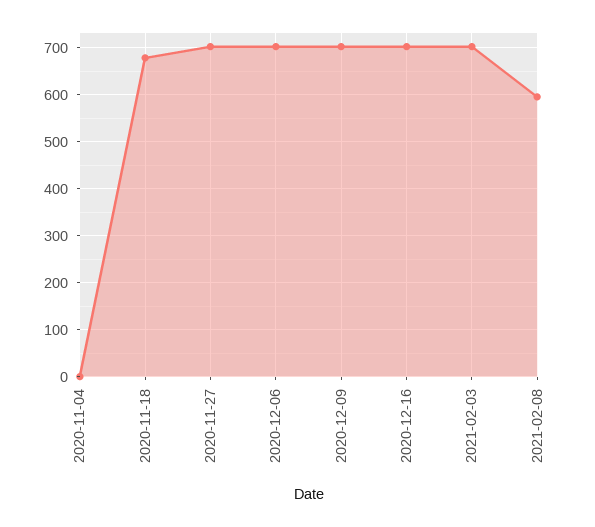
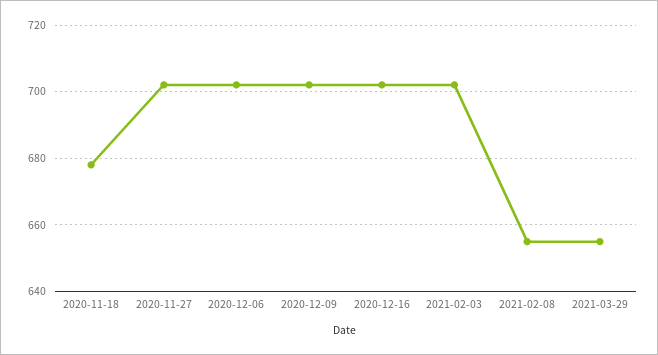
2020-11-04: 0 -> none
2021-02-08: 600 -> 655
2021-03-29: none -> 655

